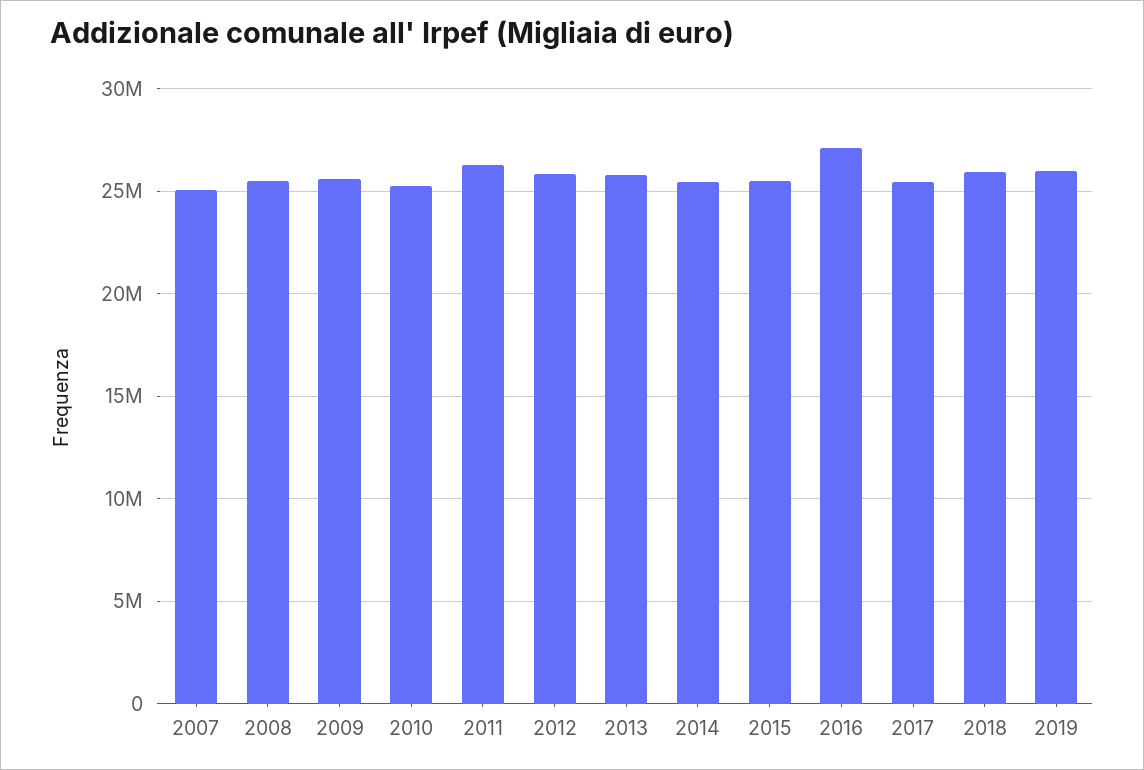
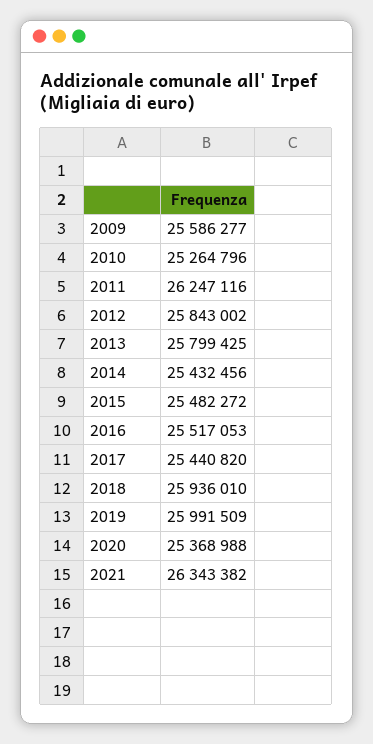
2007: 25000000 -> none
2008: 25500000 -> none
2016: 27000000 -> 25517053
2020: none -> 25368988
2021: none -> 26343382

